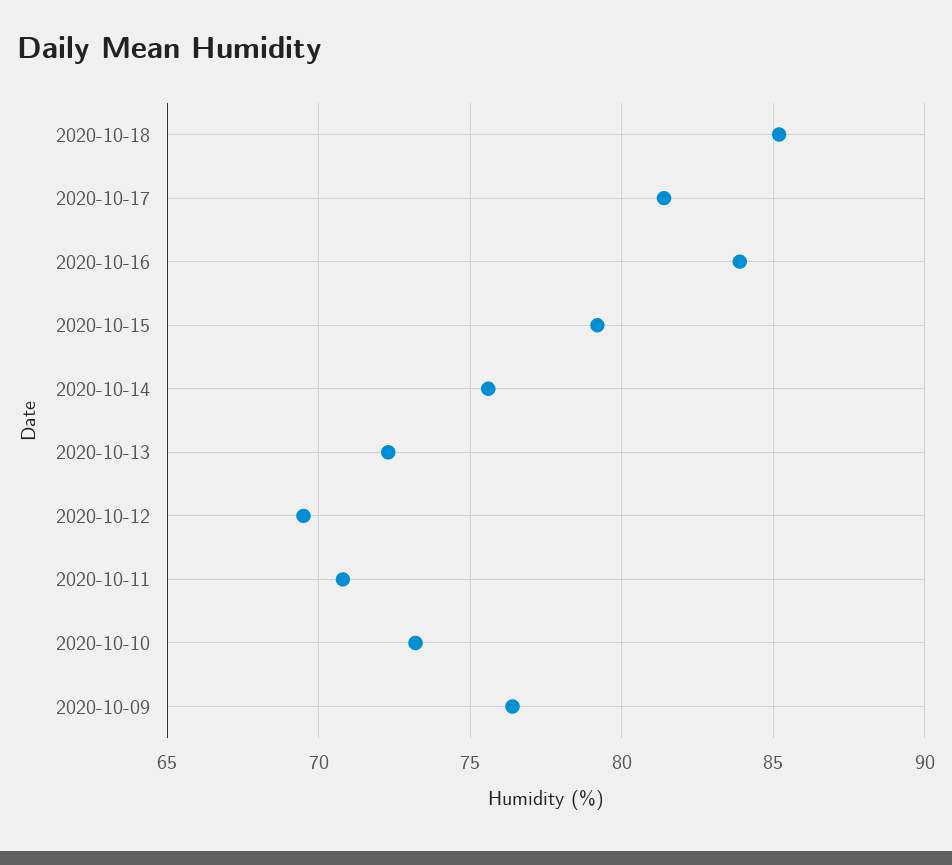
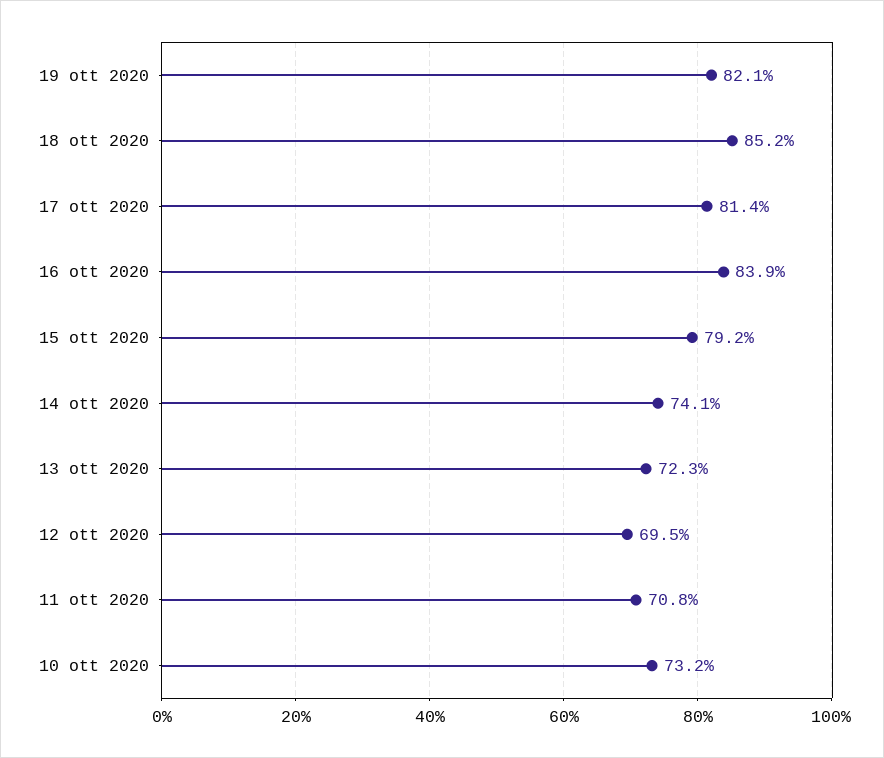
2020-10-14: 75.5 -> 74.1
2020-10-09: 76.5 -> none
19 ott 2020: none -> 82.1

